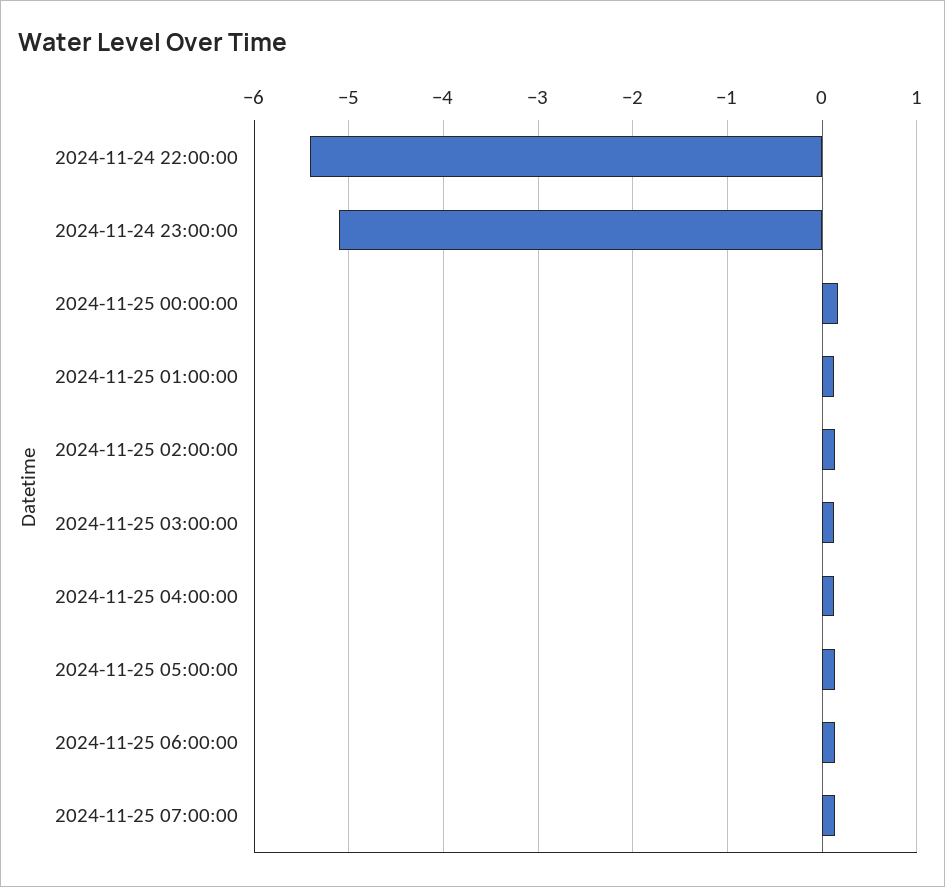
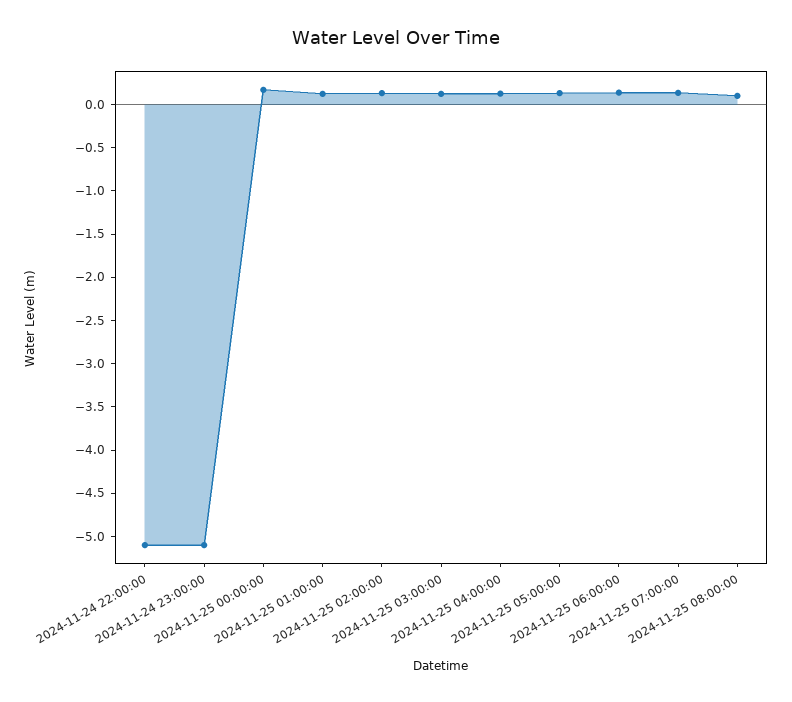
2024-11-24 22:00:00: -5.4 -> -5.1
2024-11-25 08:00:00: none -> 0.1

